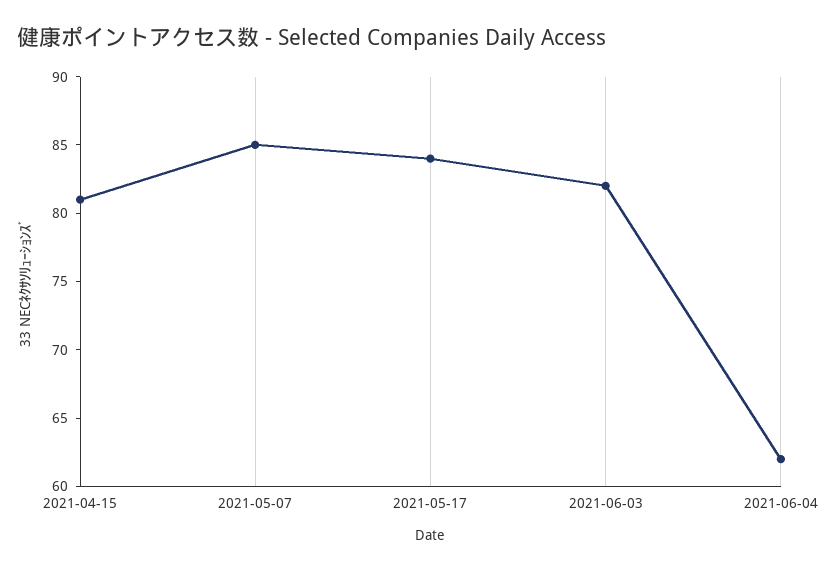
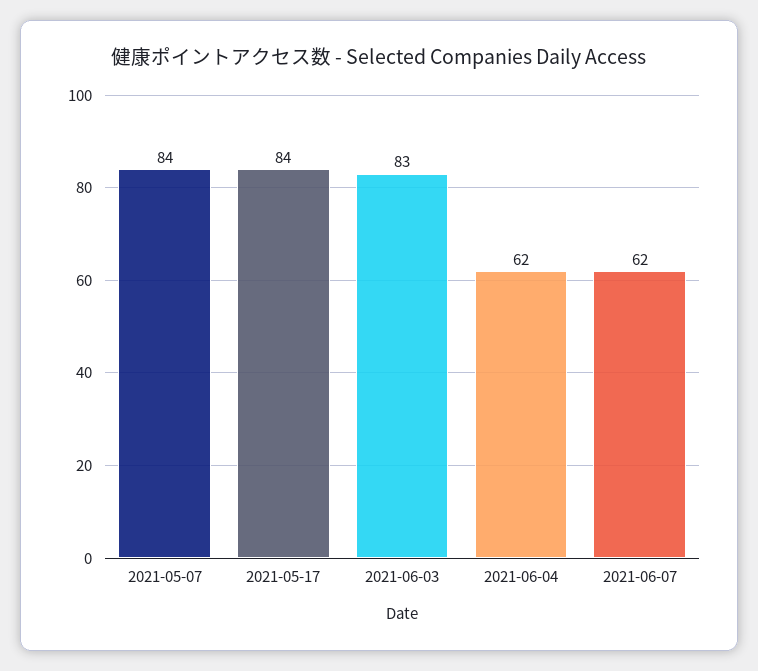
2021-04-15: 81 -> none
2021-05-07: 85 -> 84
2021-06-03: 82 -> 83
2021-06-07: none -> 62

